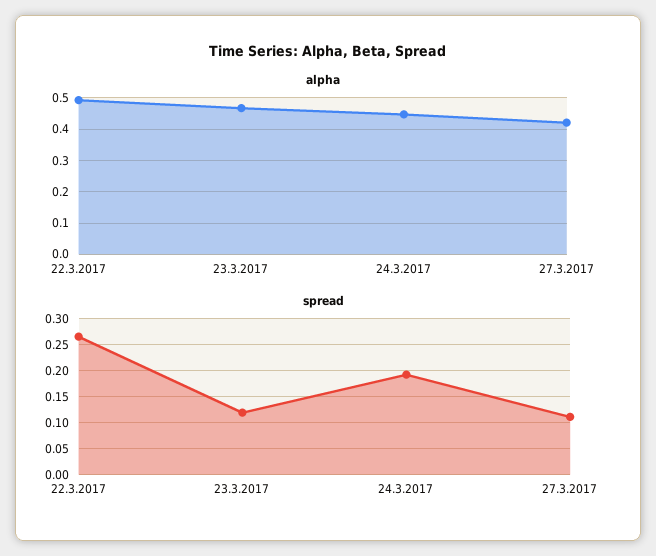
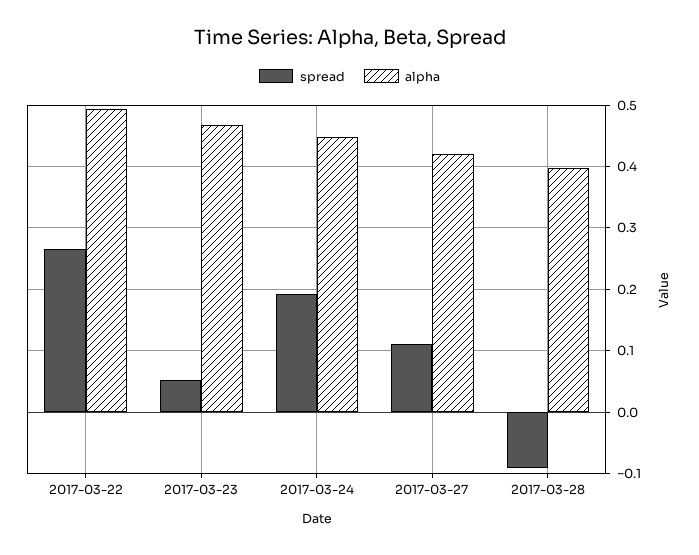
spread, 23.3.2017: 0.125 -> 0.05
spread, 2017-03-28: none -> -0.09
alpha, 2017-03-28: none -> 0.4

